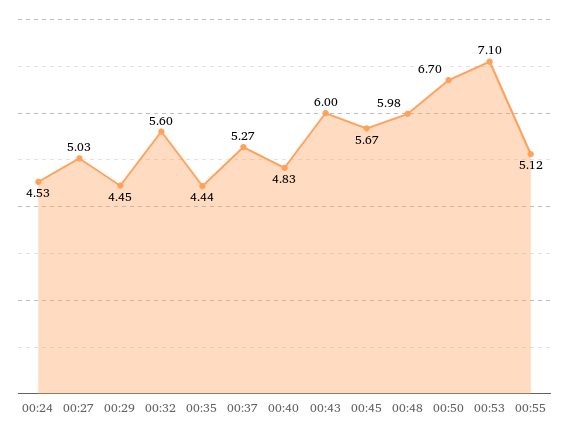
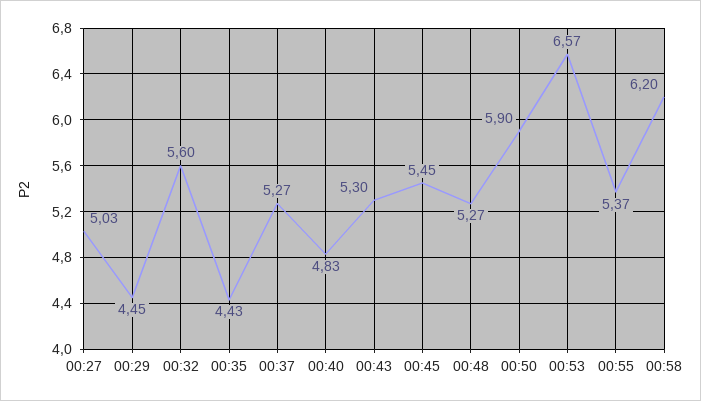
00:24: 4.53 -> none
00:35: 4.44 -> 4.43
00:43: 6 -> 5.3
00:45: 5.67 -> 5.45
00:48: 5.98 -> 5.27
00:50: 6.7 -> 5.9
00:53: 7.1 -> 6.57
00:55: 5.12 -> 5.37
00:58: none -> 6.2

